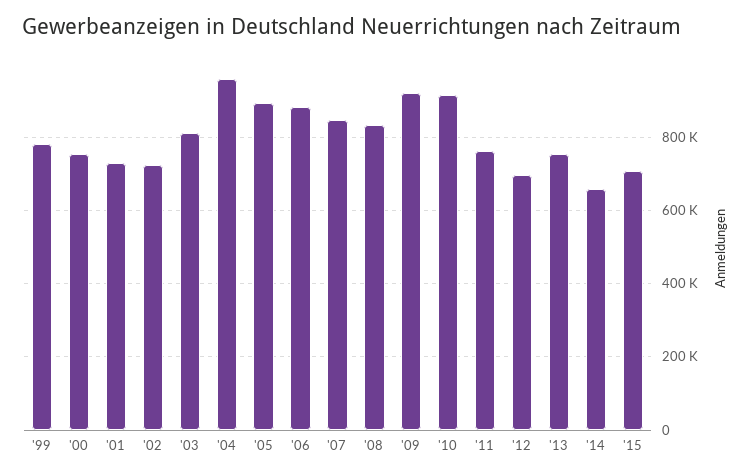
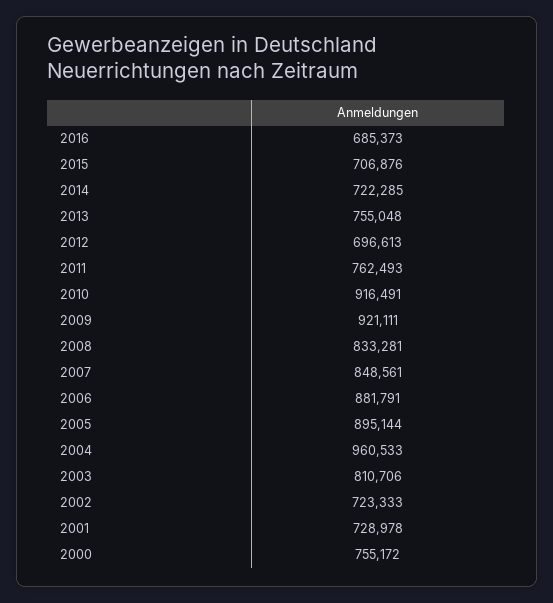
'99: 780000 -> none
'14: 660000 -> 722285
2016: none -> 685373

